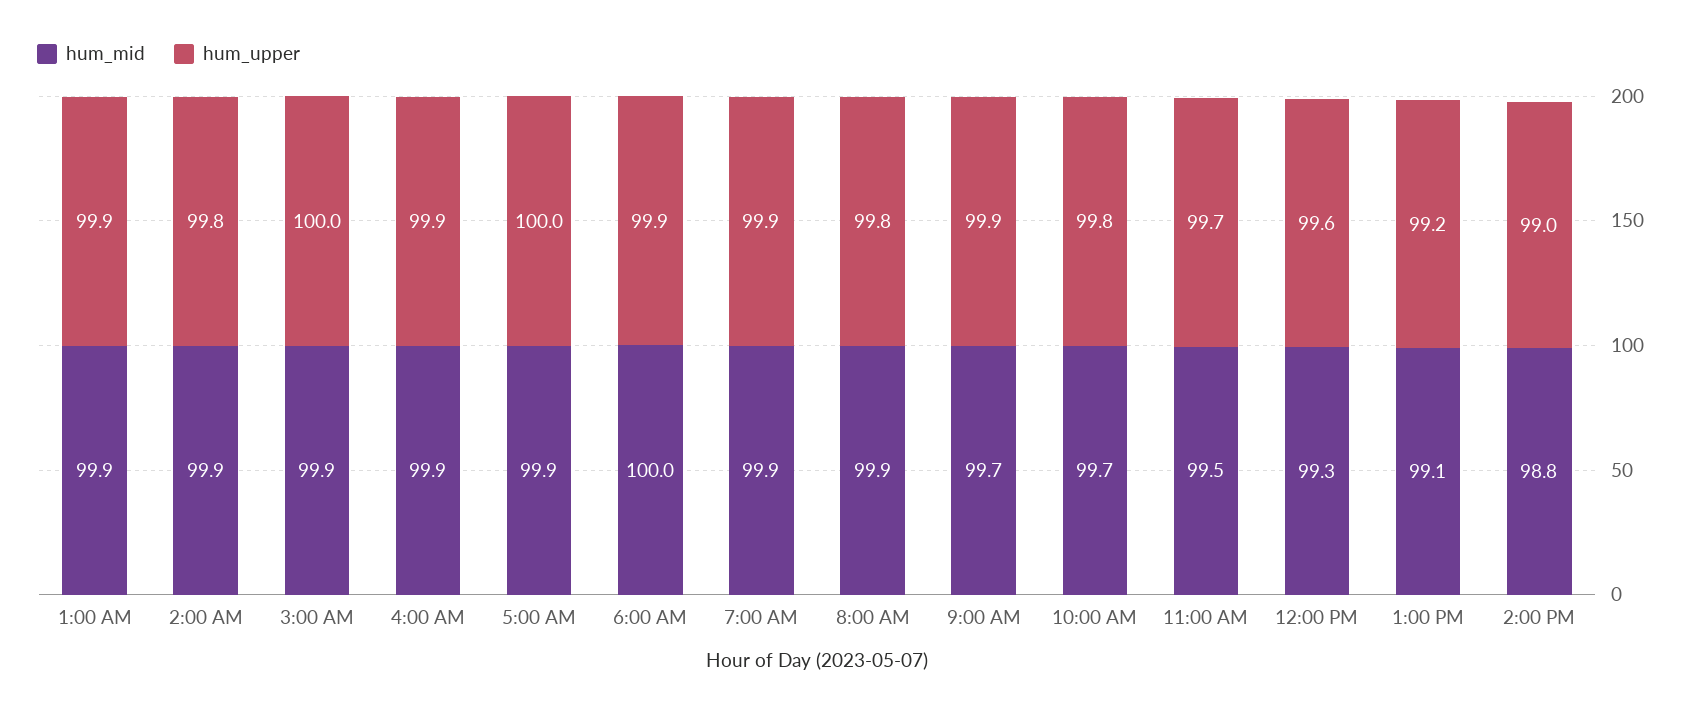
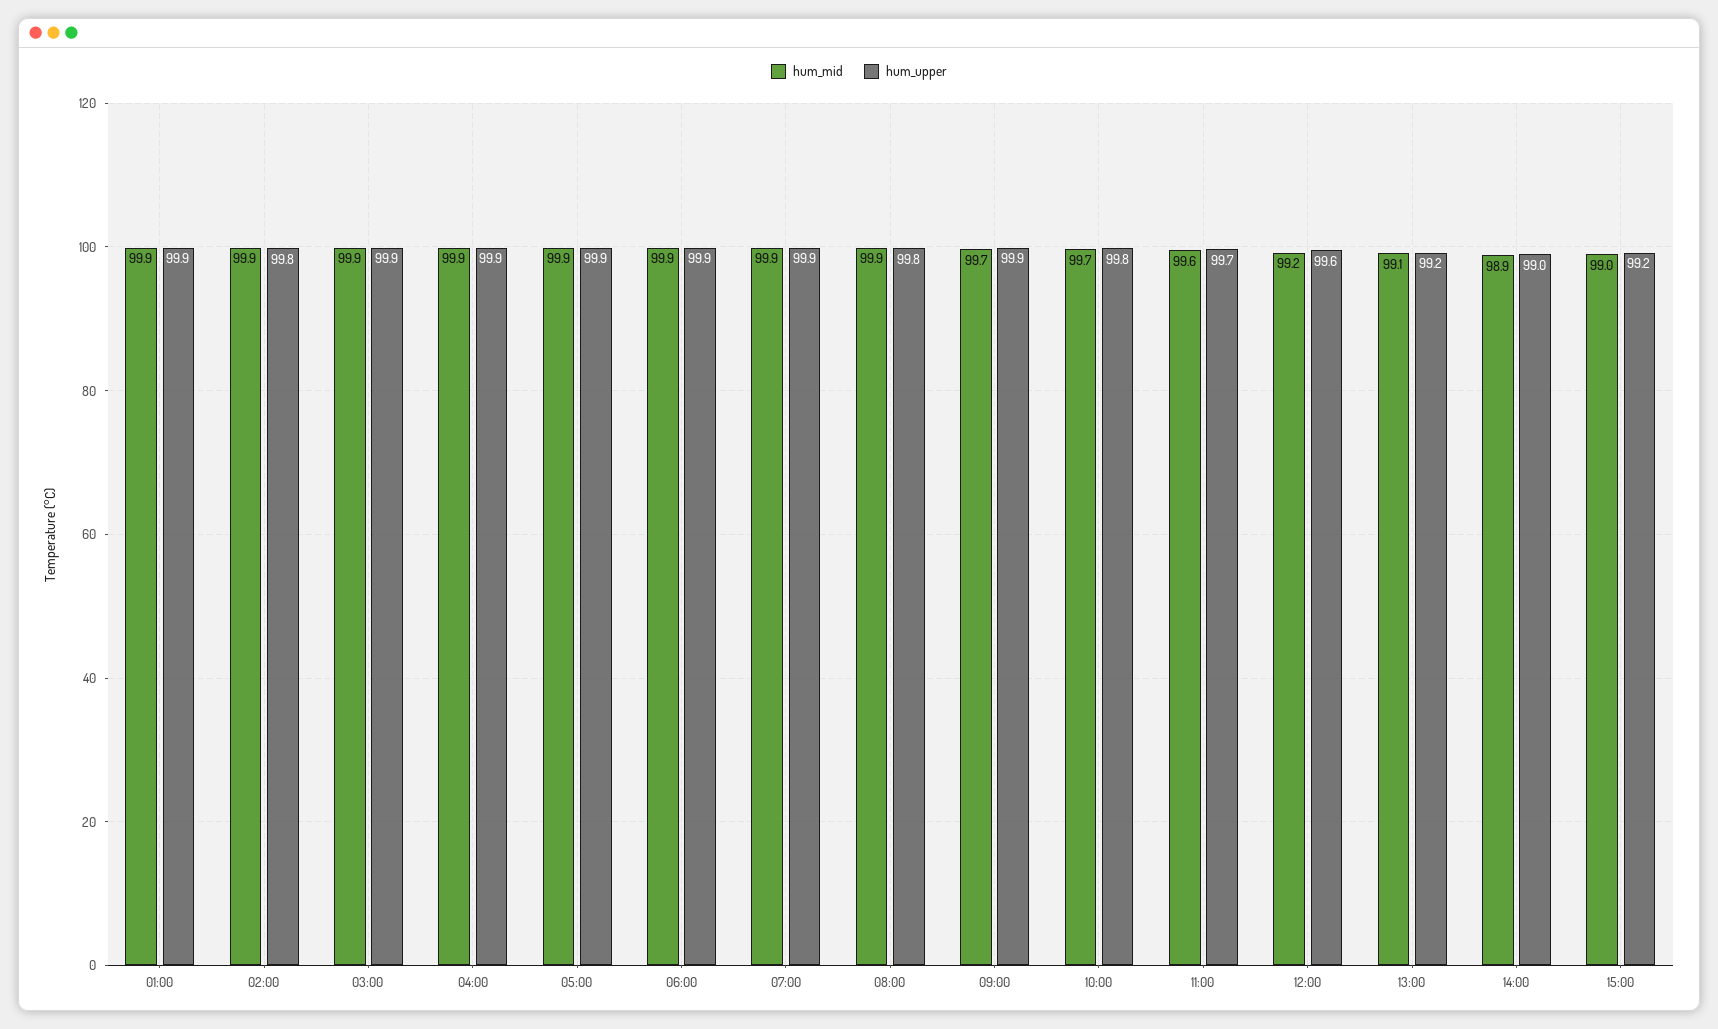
hum_upper, 3:00 AM: 100 -> 99.9
hum_upper, 5:00 AM: 100 -> 99.9
hum_mid, 6:00 AM: 100 -> 99.9
hum_mid, 11:00 AM: 99.5 -> 99.6
hum_mid, 12:00 PM: 99.3 -> 99.2
hum_mid, 2:00 PM: 98.8 -> 98.9
hum_mid, 15:00: none -> 99
hum_upper, 15:00: none -> 99.2

